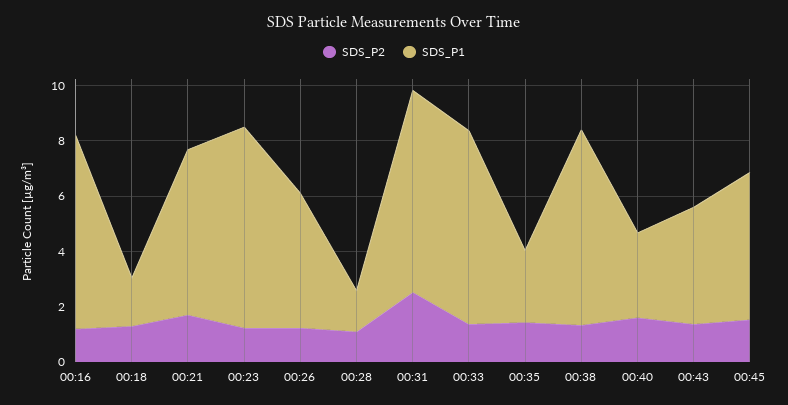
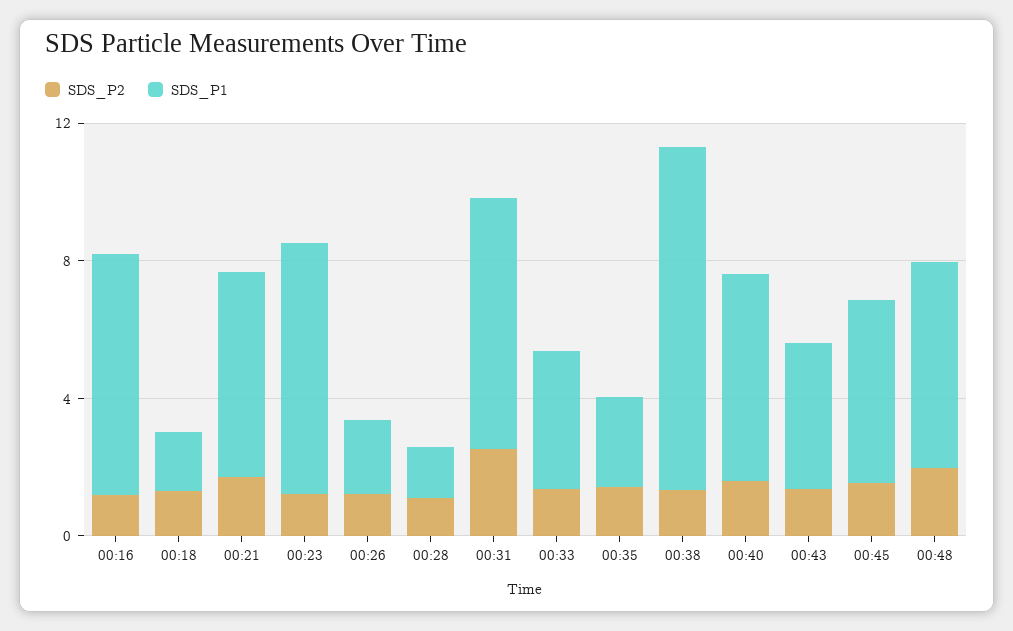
SDS_P1, 00:26: 5 -> 2
SDS_P1, 00:33: 7 -> 4
SDS_P1, 00:38: 7 -> 10
SDS_P1, 00:40: 3 -> 6
SDS_P2, 00:48: none -> 2
SDS_P1, 00:48: none -> 6

